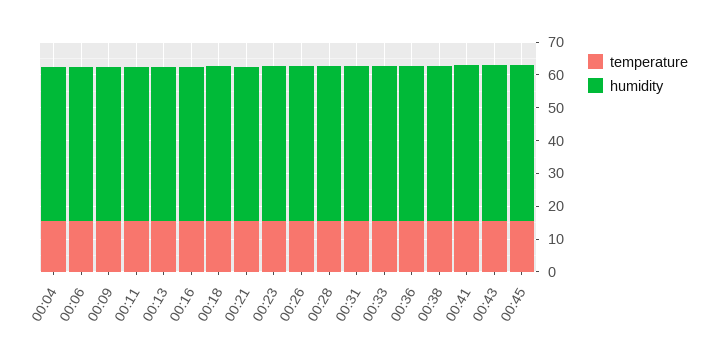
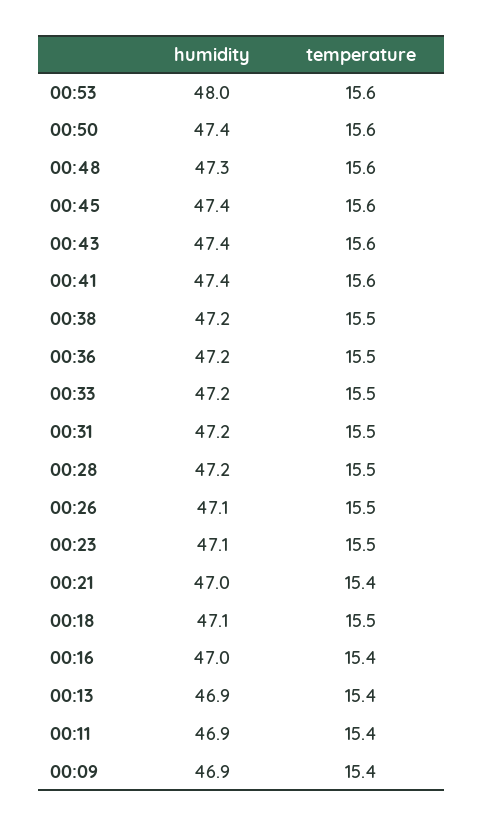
temperature, 00:04: 15 -> none
humidity, 00:04: 47.5 -> none
temperature, 00:06: 15 -> none
humidity, 00:06: 47.5 -> none
humidity, 00:53: none -> 48
temperature, 00:53: none -> 15.6
humidity, 00:50: none -> 47.4
temperature, 00:50: none -> 15.6
humidity, 00:48: none -> 47.3
temperature, 00:48: none -> 15.6

